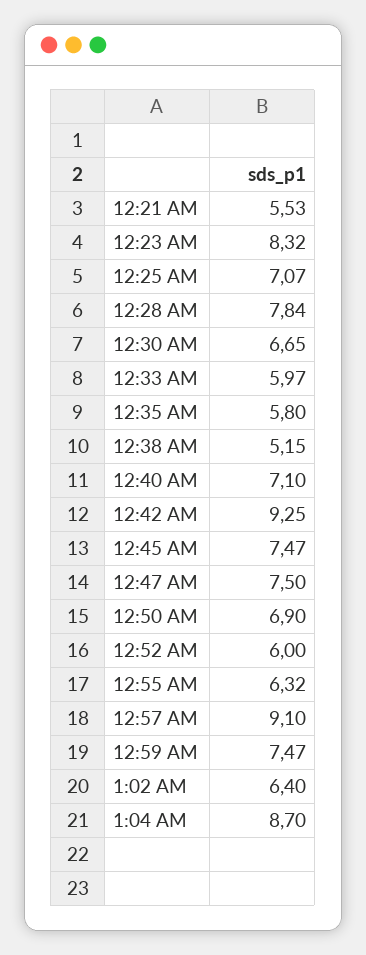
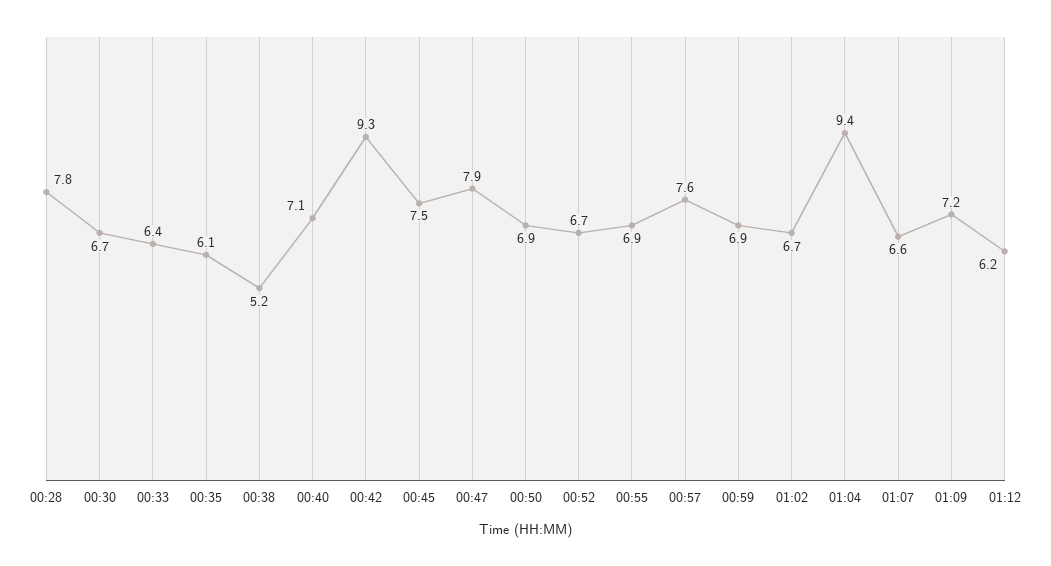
12:21 AM: 5.53 -> none
12:23 AM: 8.32 -> none
12:25 AM: 7.07 -> none
12:33 AM: 5.97 -> 6.4
12:35 AM: 5.8 -> 6.1
12:47 AM: 7.5 -> 7.9
12:52 AM: 6 -> 6.7
12:55 AM: 6.32 -> 6.9
12:57 AM: 9.1 -> 7.6
12:59 AM: 7.47 -> 6.9
1:02 AM: 6.4 -> 6.7
1:04 AM: 8.7 -> 9.4
01:07: none -> 6.6
01:09: none -> 7.2
01:12: none -> 6.2

